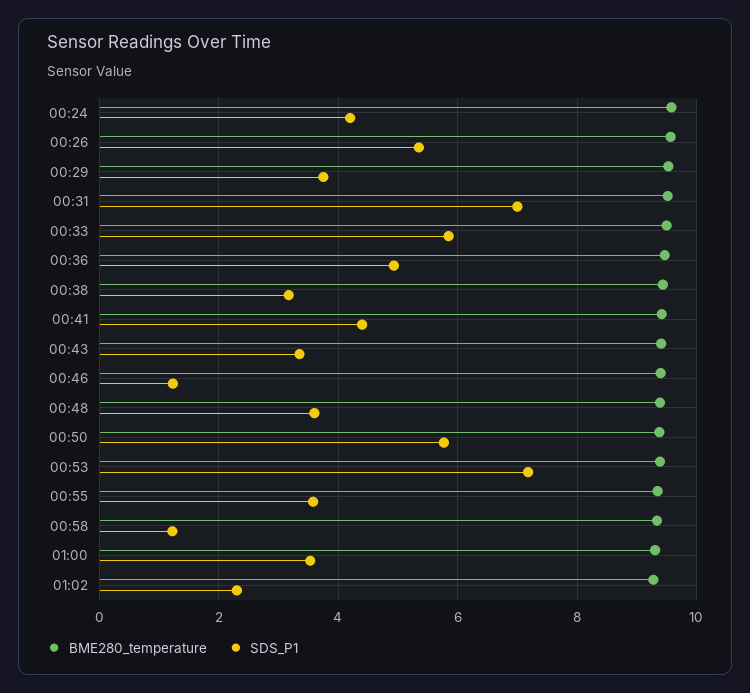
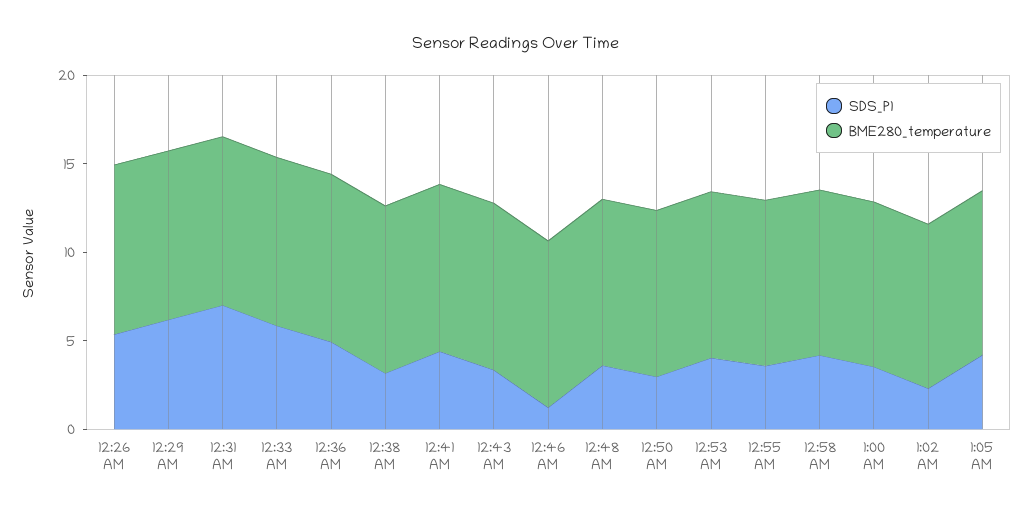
BME280_temperature, 00:24: 9.6 -> none
SDS_P1, 00:24: 4.2 -> none
SDS_P1, 00:29: 3.8 -> 6
SDS_P1, 00:50: 5.8 -> 3
SDS_P1, 00:53: 7.2 -> 4
SDS_P1, 00:58: 1.2 -> 4
SDS_P1, 1:05 AM: none -> 4
BME280_temperature, 1:05 AM: none -> 9

